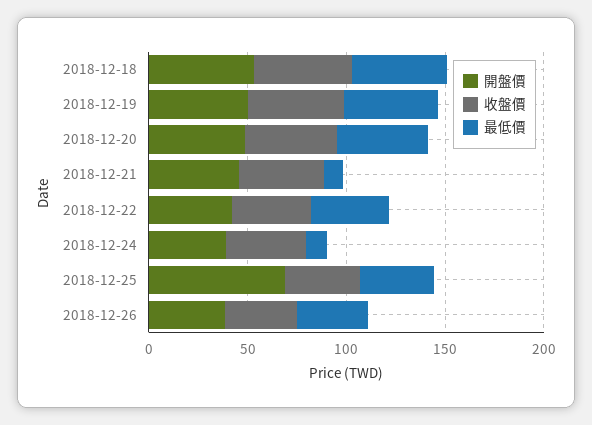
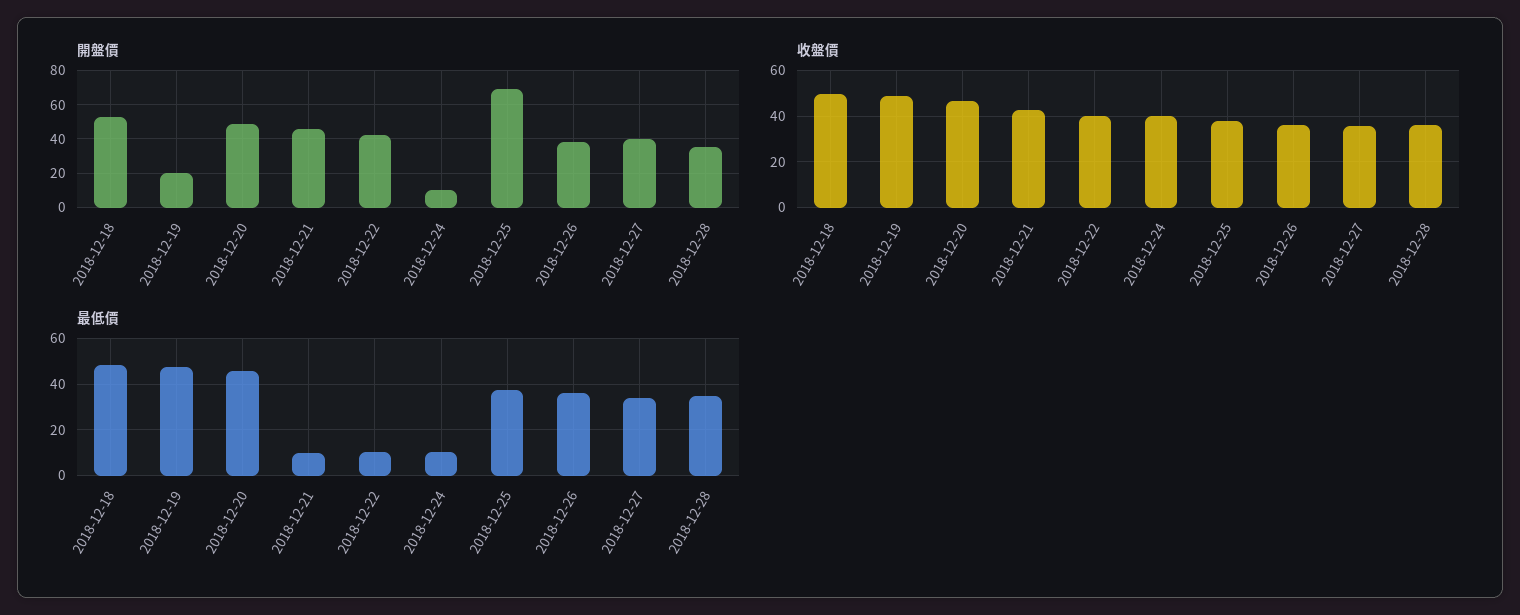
開盤價, 2018-12-19: 50 -> 20
最低價, 2018-12-22: 40 -> 10
開盤價, 2018-12-24: 40 -> 10
開盤價, 2018-12-27: none -> 40
開盤價, 2018-12-28: none -> 35
收盤價, 2018-12-27: none -> 35
收盤價, 2018-12-28: none -> 35
最低價, 2018-12-27: none -> 35
最低價, 2018-12-28: none -> 35

